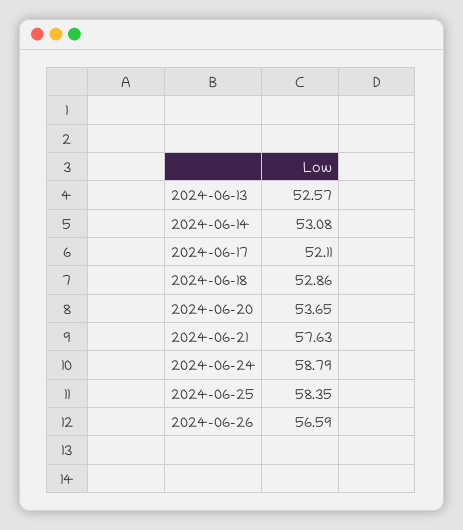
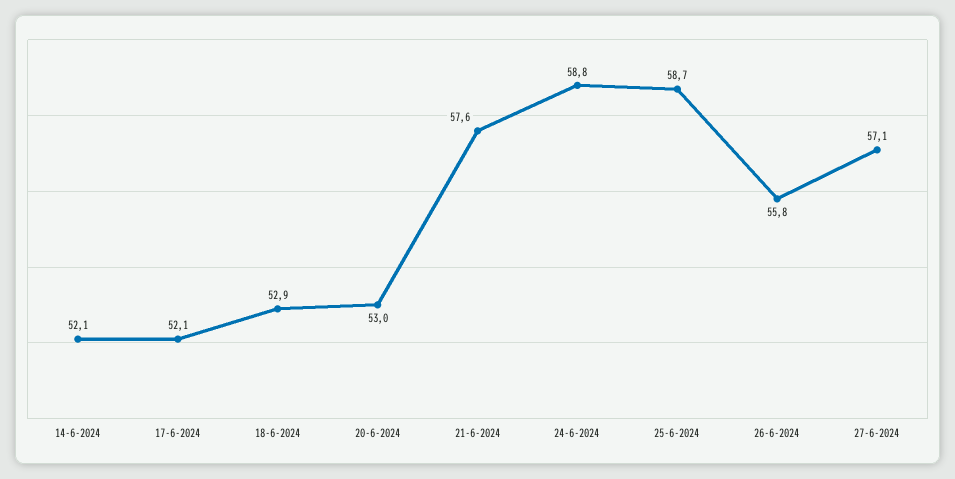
2024-06-13: 52.57 -> none
2024-06-14: 53.08 -> 52.1
2024-06-20: 53.65 -> 53
2024-06-25: 58.35 -> 58.7
2024-06-26: 56.59 -> 55.8
27-6-2024: none -> 57.1

